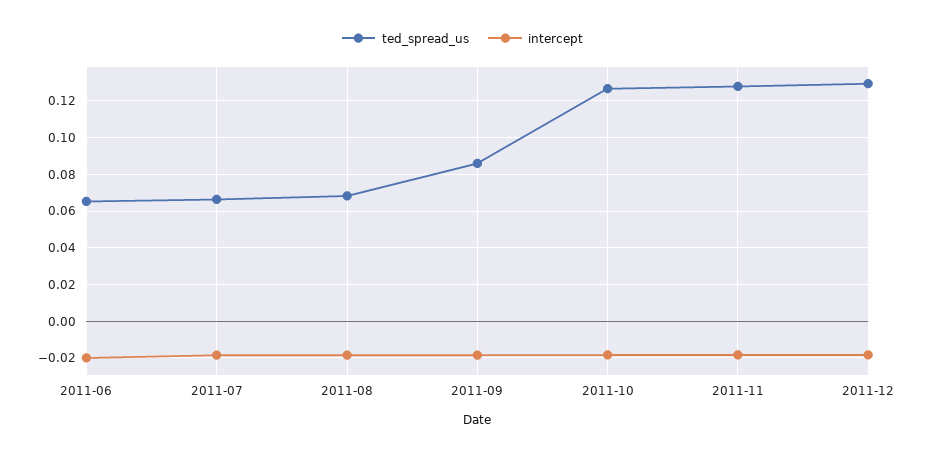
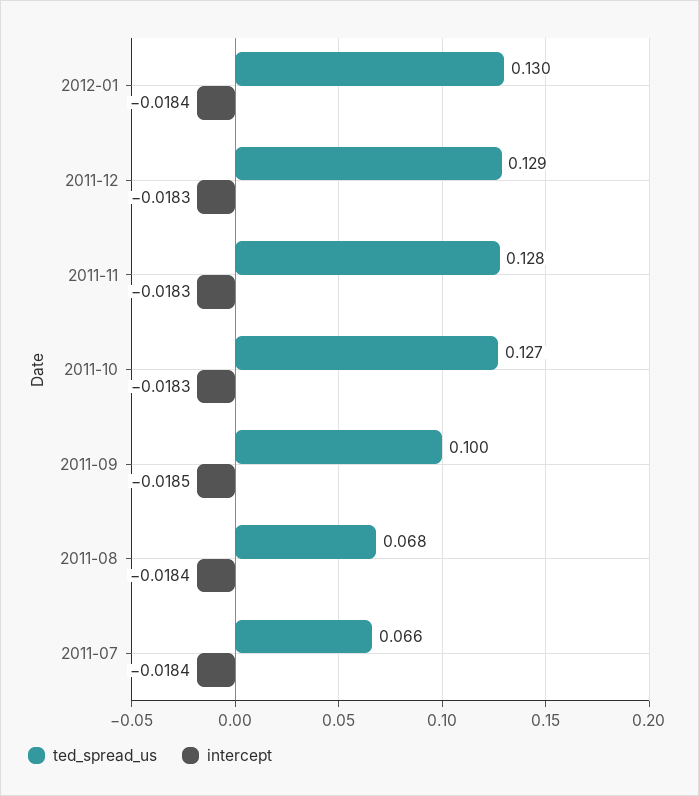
ted_spread_us, 2011-06: 0.065 -> none
intercept, 2011-06: -0.02 -> none
ted_spread_us, 2011-09: 0.085 -> 0.1
ted_spread_us, 2012-01: none -> 0.13
intercept, 2012-01: none -> -0.0184

